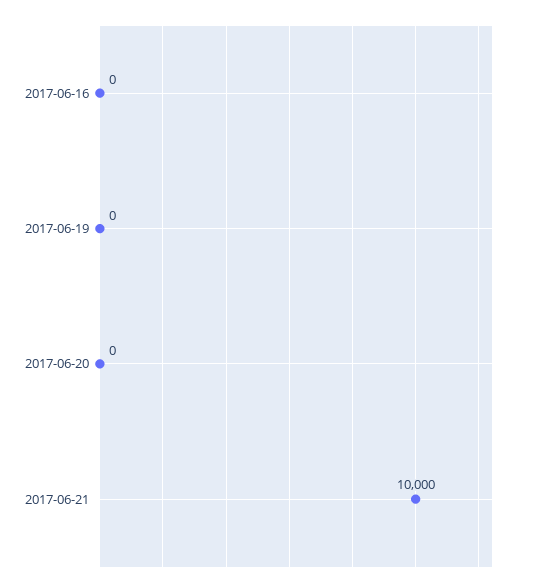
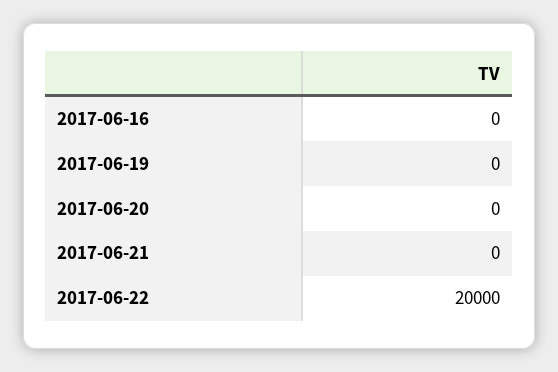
2017-06-21: 10000 -> 0
2017-06-22: none -> 20000

